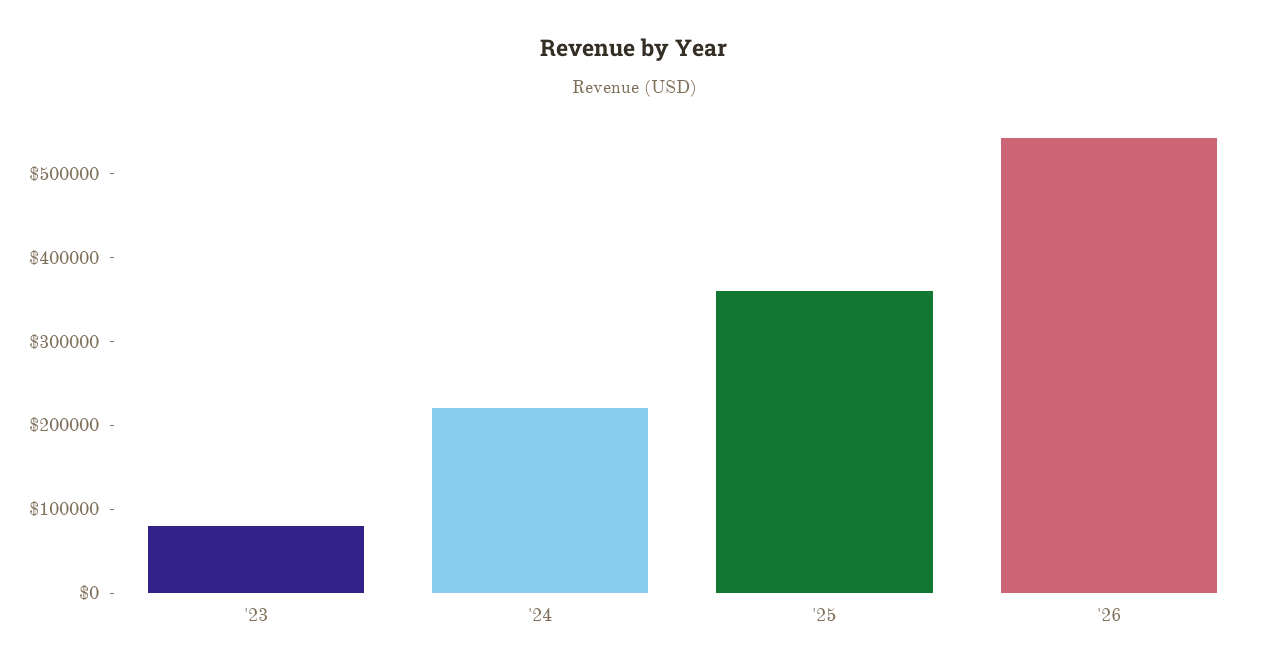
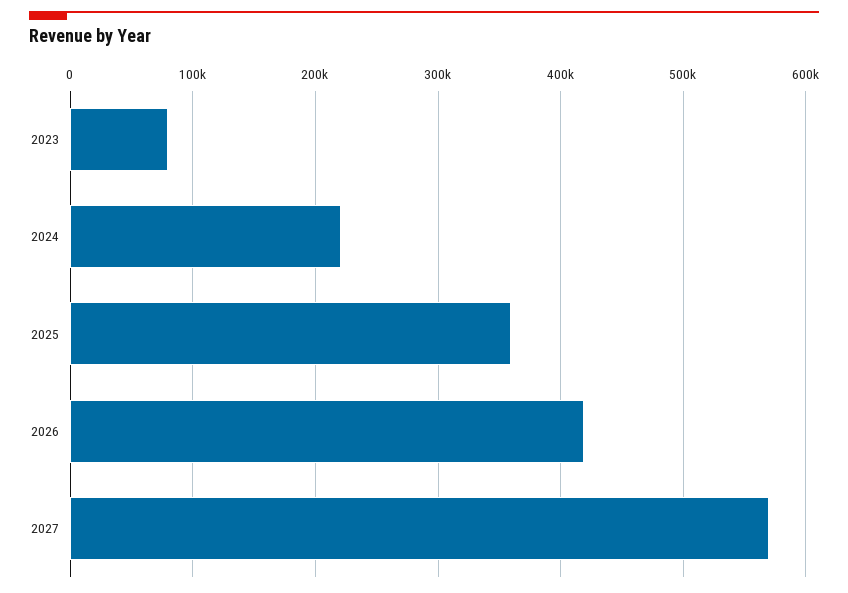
'26: 540000 -> 420000
2027: none -> 570000

